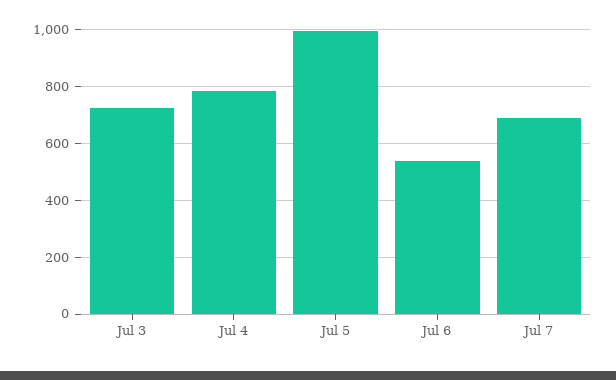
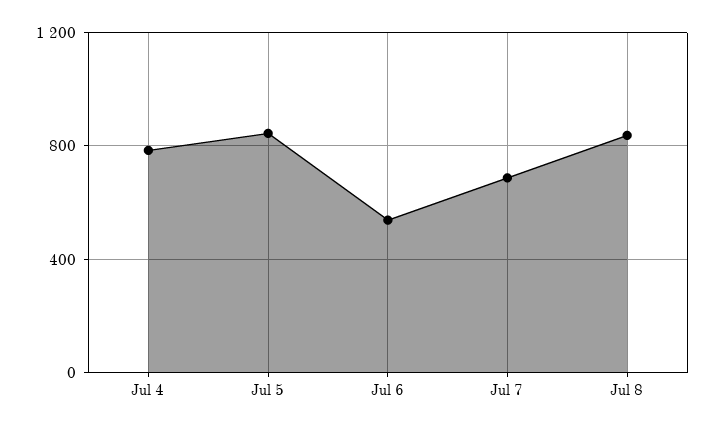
Jul 3: 725 -> none
Jul 5: 1000 -> 850
Jul 8: none -> 850

